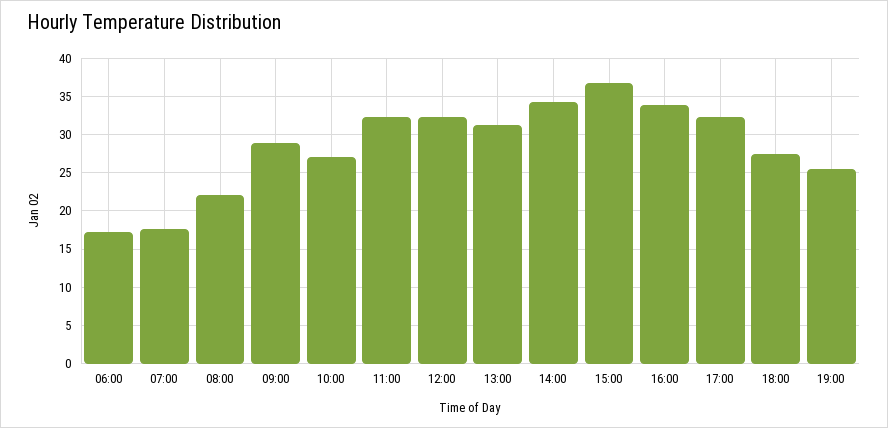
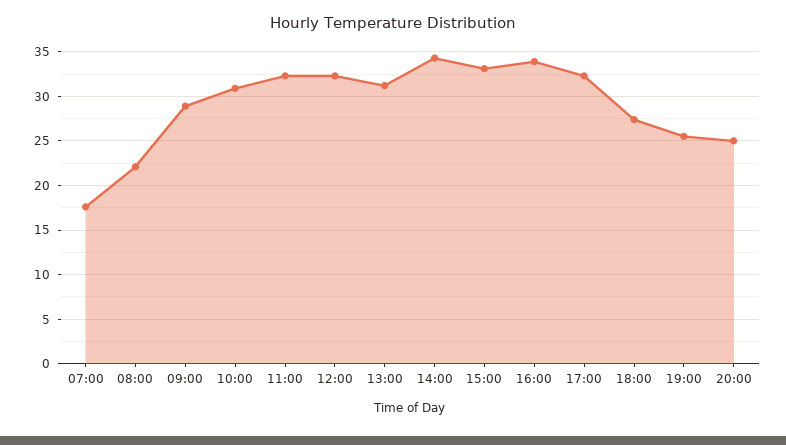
06:00: 17 -> none
10:00: 27 -> 31
15:00: 37 -> 33
20:00: none -> 25

